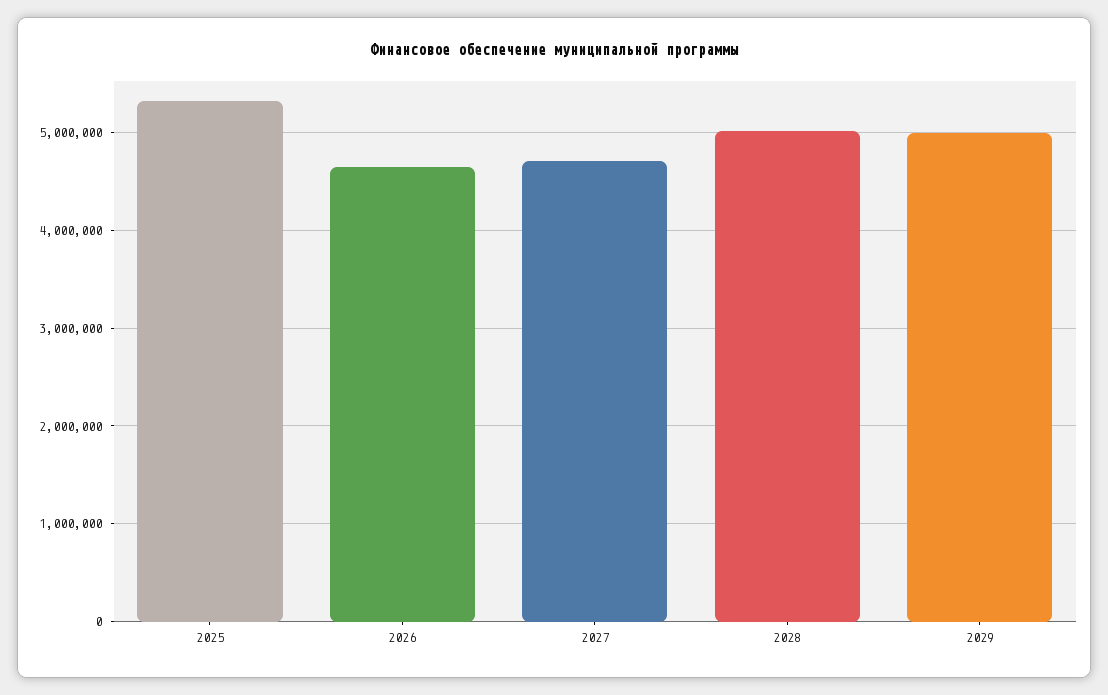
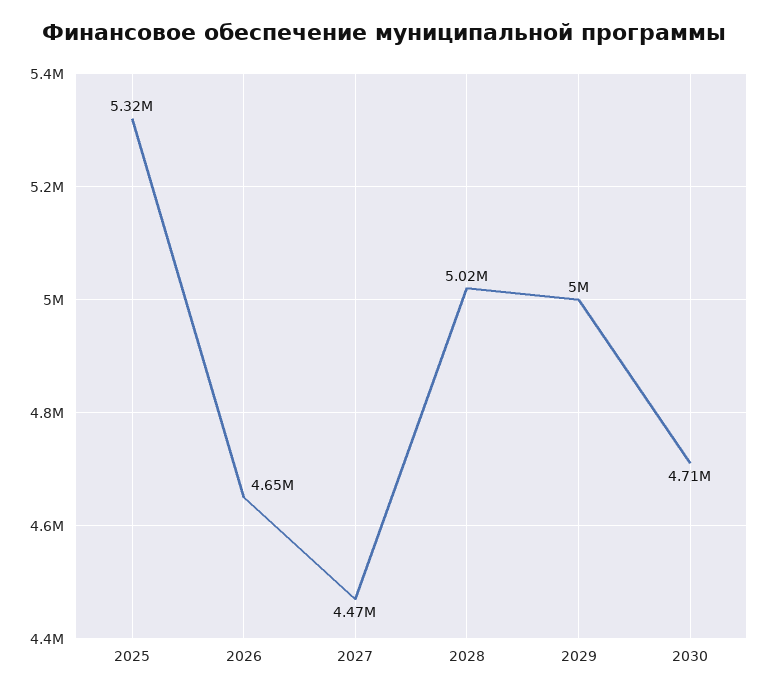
2027: 4700000 -> 4470000
2030: none -> 4710000

